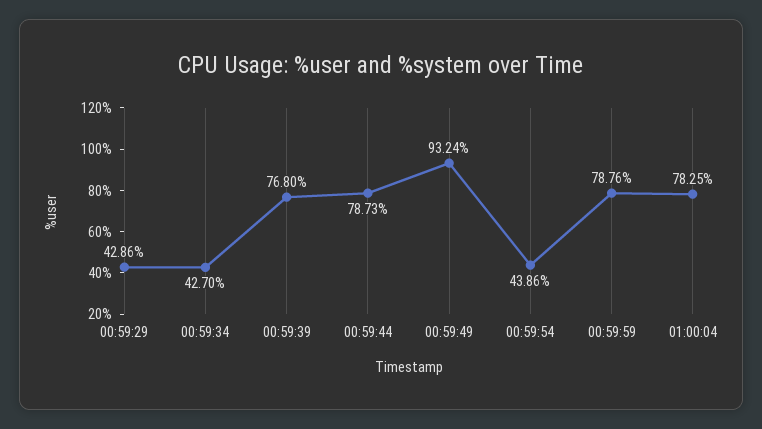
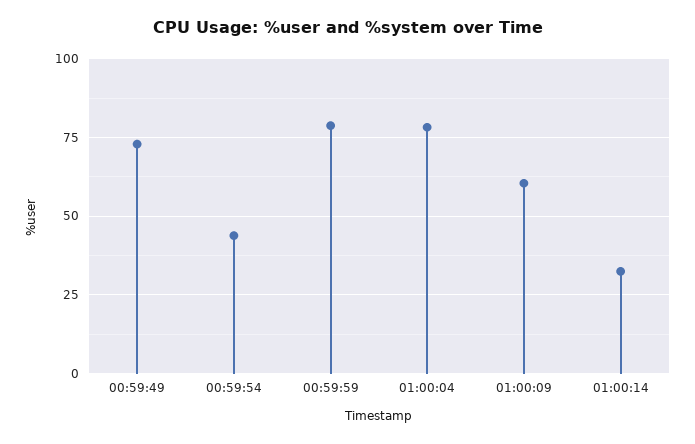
00:59:29: 42.86 -> none
00:59:34: 42.7 -> none
00:59:39: 76.8 -> none
00:59:44: 78.73 -> none
00:59:49: 93.24 -> 72.5
01:00:09: none -> 60
01:00:14: none -> 32.5

